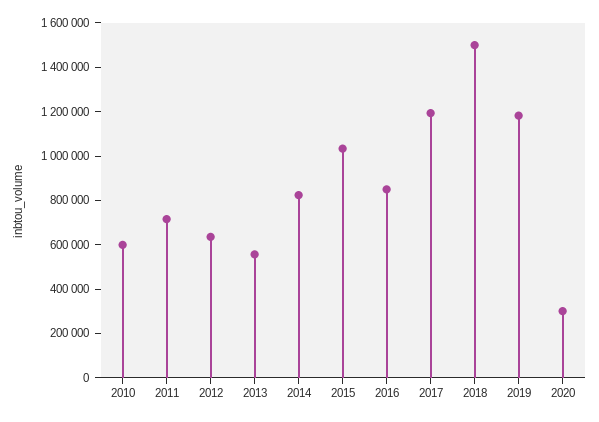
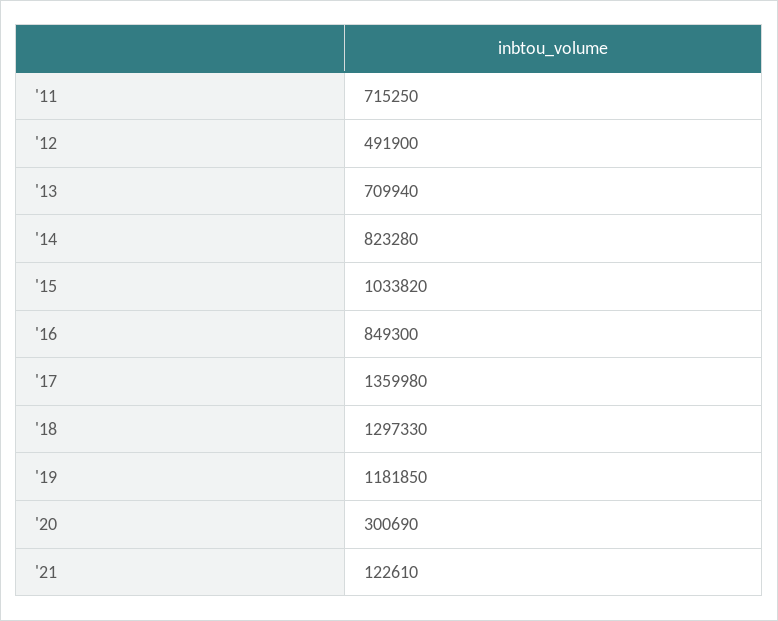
2010: 600000 -> none
2012: 650000 -> 491900
2013: 550000 -> 709940
2017: 1200000 -> 1359980
2018: 1500000 -> 1297330
'21: none -> 122610

